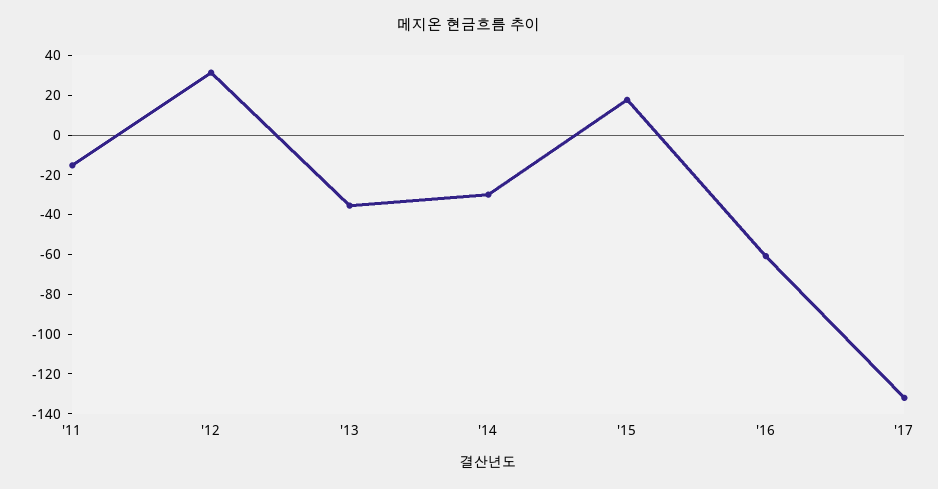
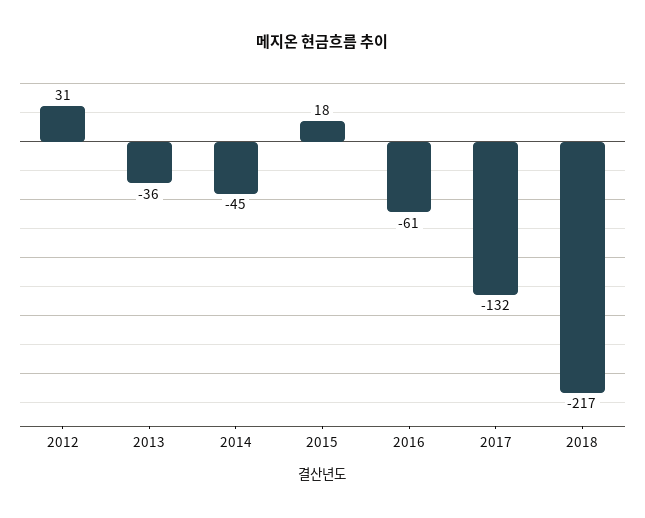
'11: -15 -> none
'14: -30 -> -45
2018: none -> -217

